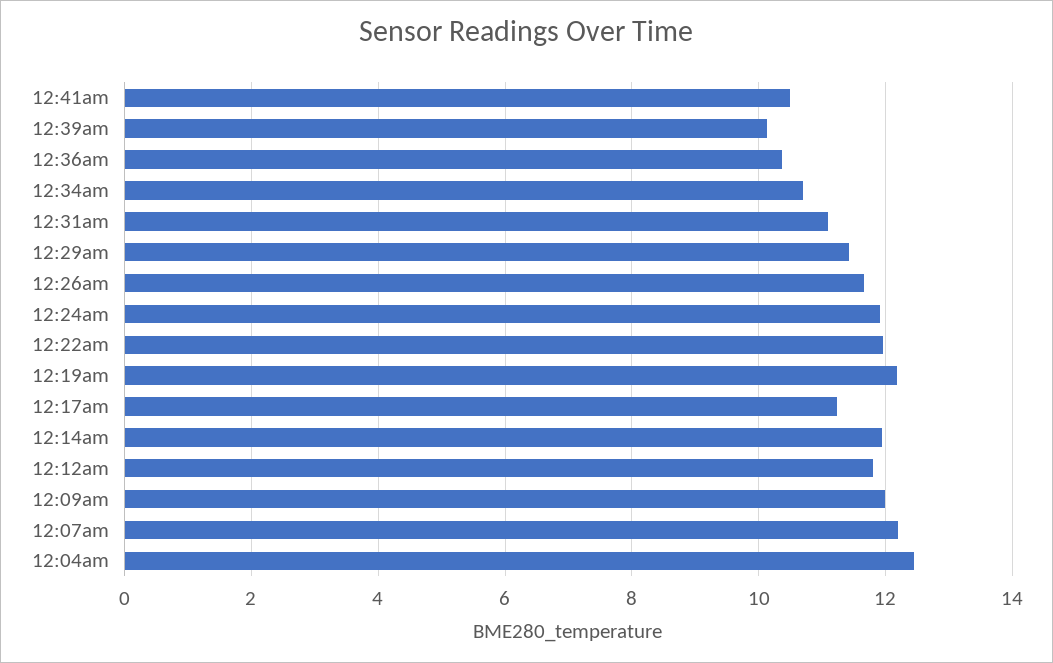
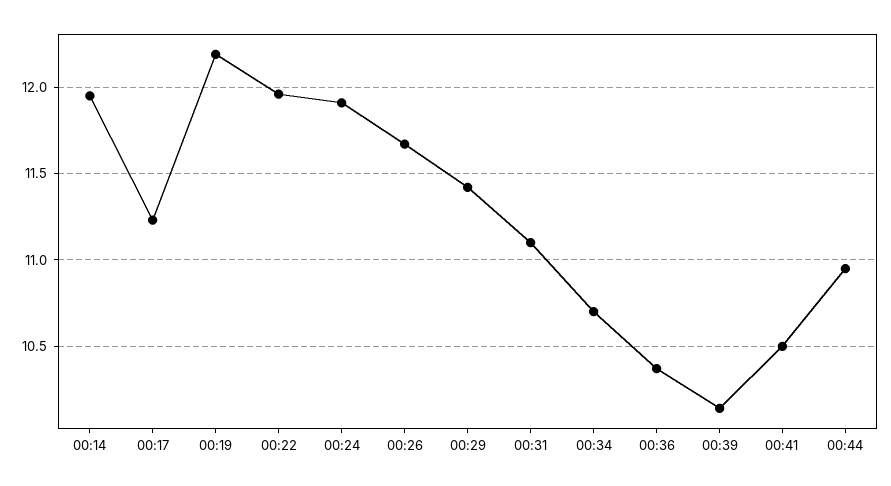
12:12am: 11.8 -> none
12:09am: 12 -> none
12:07am: 12.2 -> none
12:04am: 12.4 -> none
00:44: none -> 10.95

